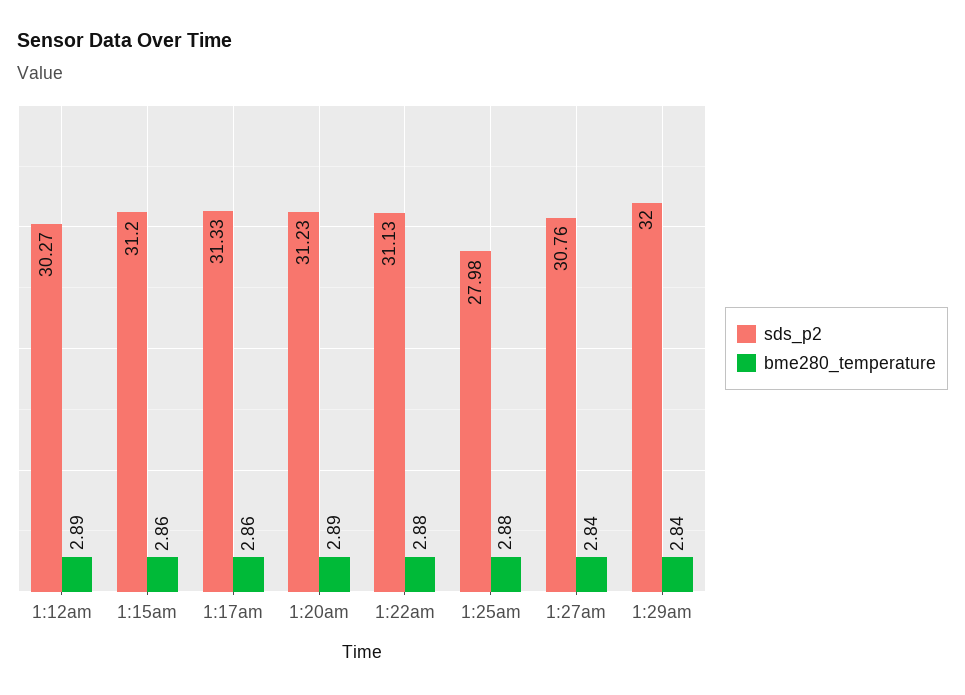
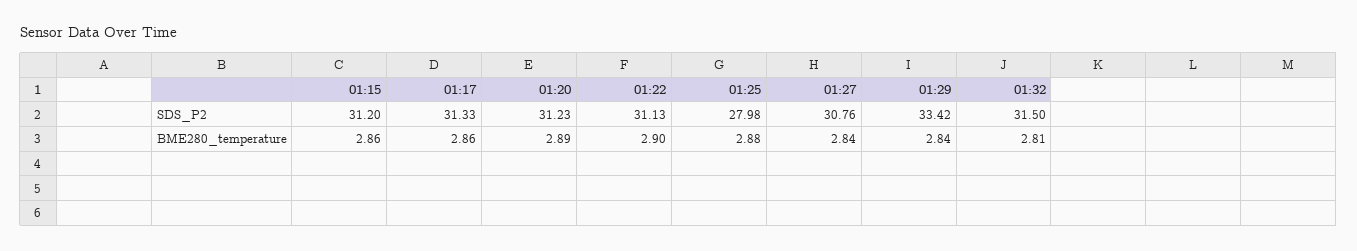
sds_p2, 1:12am: 30.27 -> none
bme280_temperature, 1:12am: 2.89 -> none
bme280_temperature, 1:22am: 2.88 -> 2.9
sds_p2, 1:29am: 32 -> 33.42
sds_p2, 01:32: none -> 31.5
bme280_temperature, 01:32: none -> 2.81

